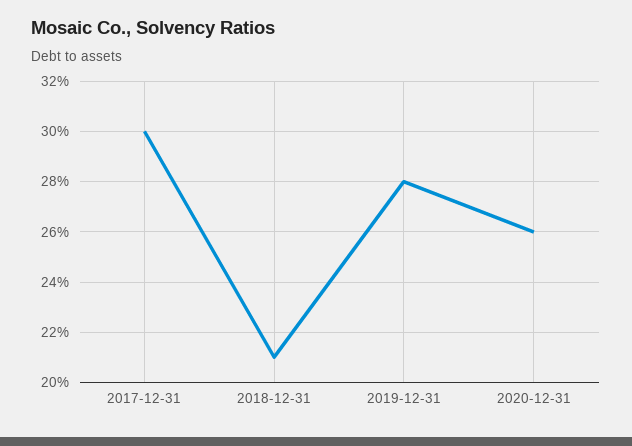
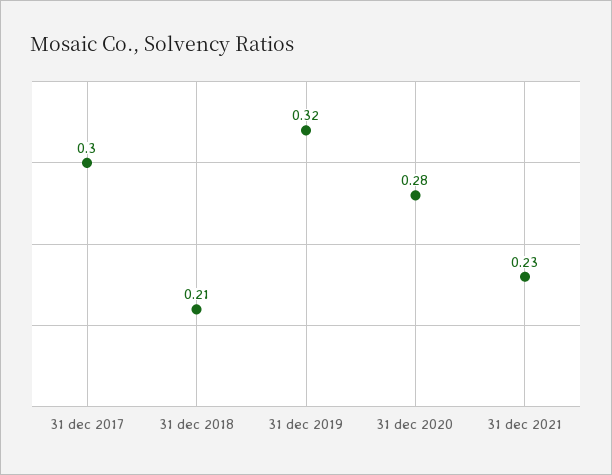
2019-12-31: 0.28 -> 0.32
2020-12-31: 0.26 -> 0.28
31 dec 2021: none -> 0.23

